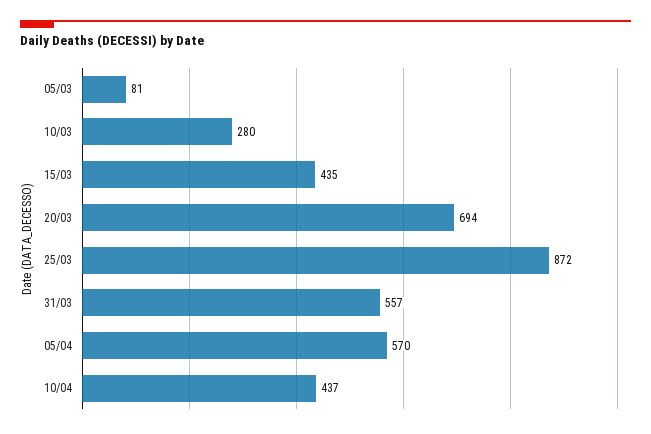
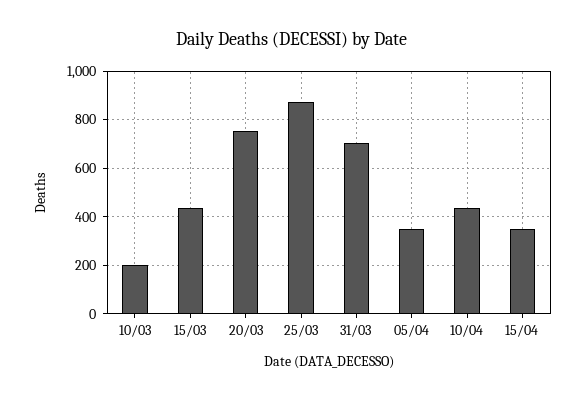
05/03: 81 -> none
10/03: 280 -> 200
20/03: 694 -> 750
31/03: 557 -> 700
05/04: 570 -> 350
15/04: none -> 350

